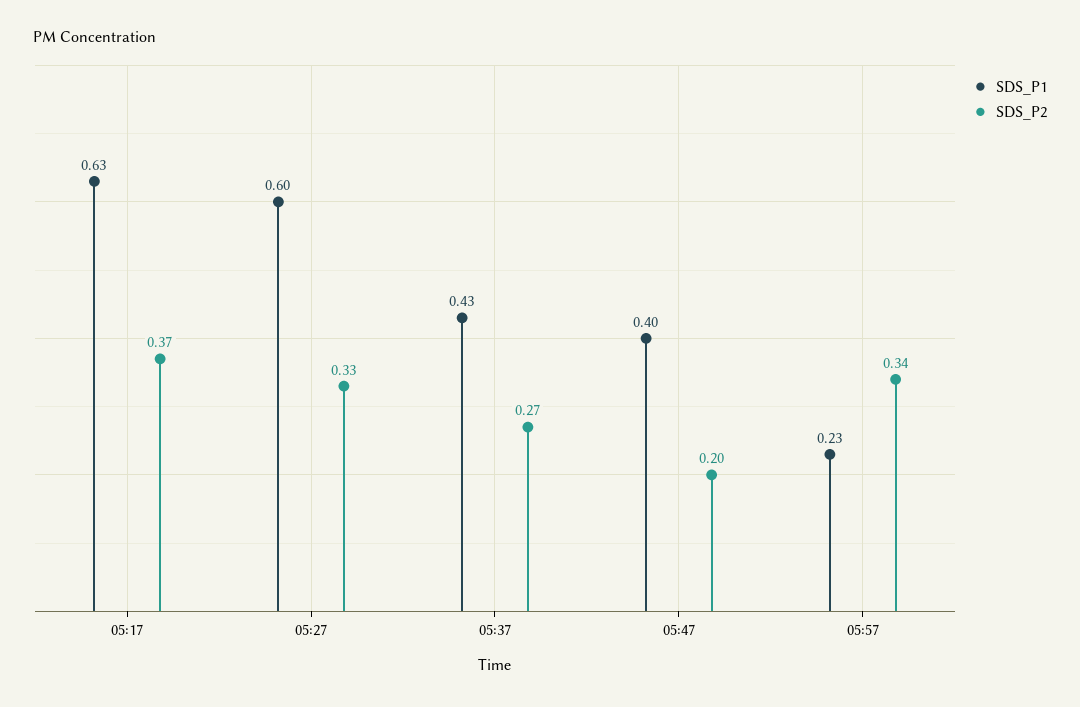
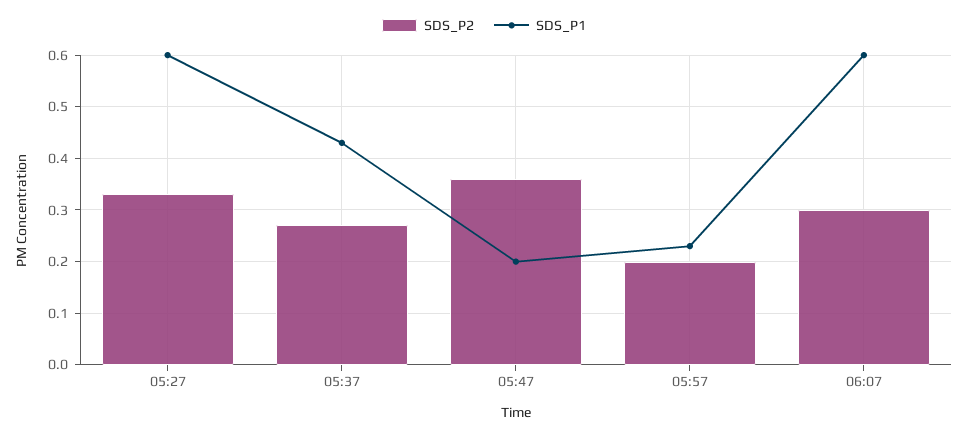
SDS_P1, 05:17: 0.63 -> none
SDS_P2, 05:17: 0.37 -> none
SDS_P1, 05:47: 0.4 -> 0.2
SDS_P2, 05:47: 0.2 -> 0.35
SDS_P2, 05:57: 0.34 -> 0.2
SDS_P2, 06:07: none -> 0.3
SDS_P1, 06:07: none -> 0.6

